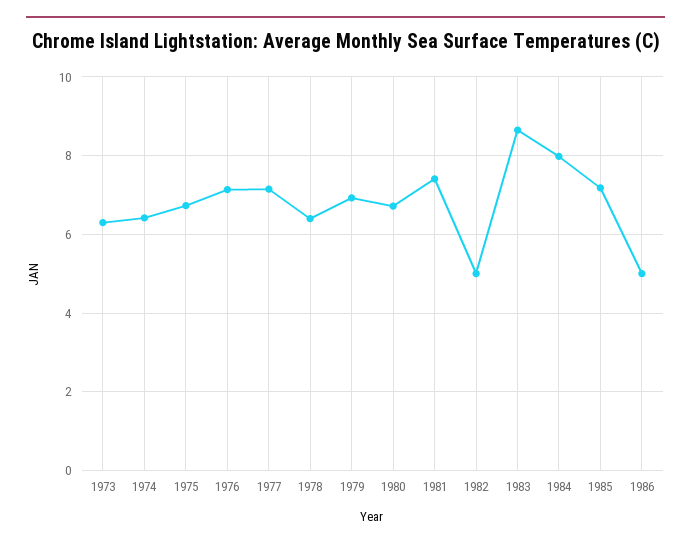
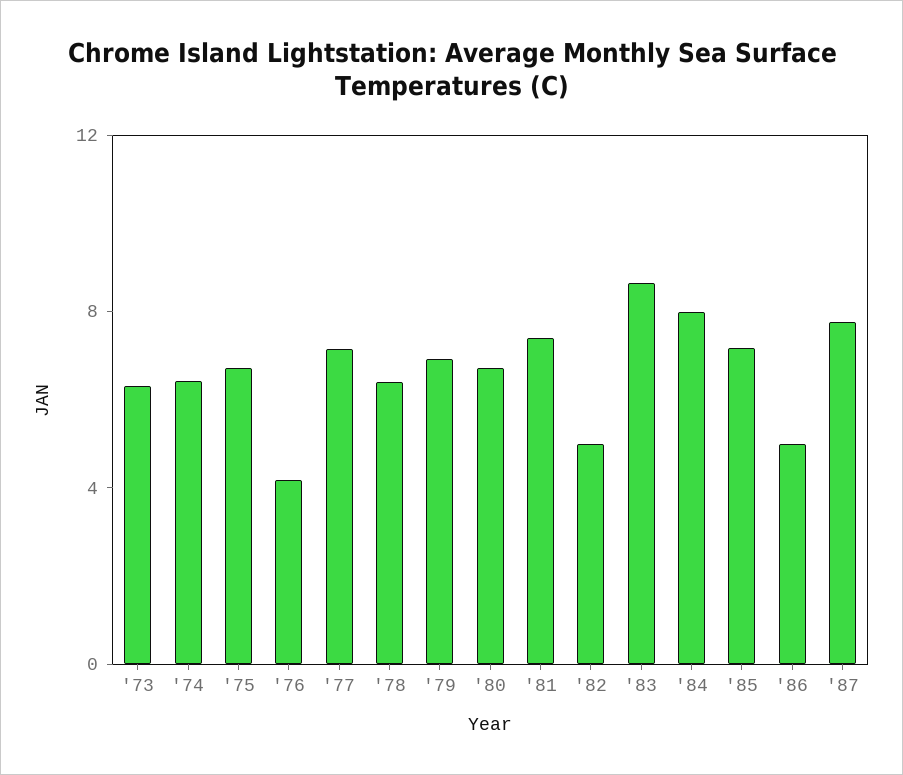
1976: 7.2 -> 4
'87: none -> 8

